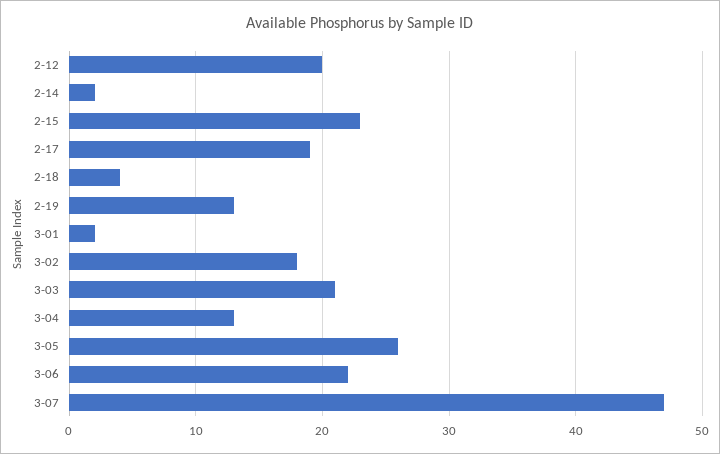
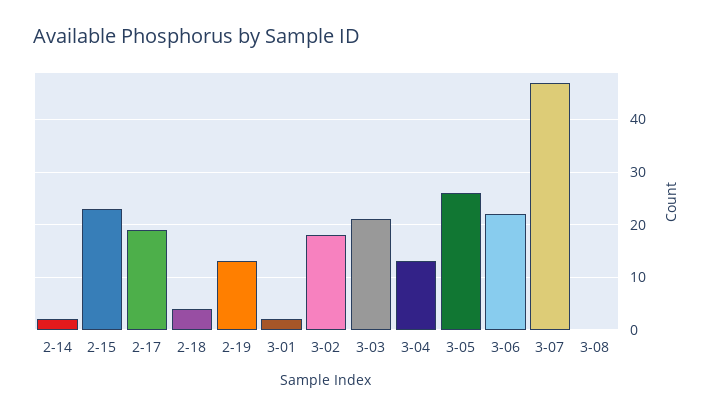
2-12: 20 -> none
3-08: none -> 0

